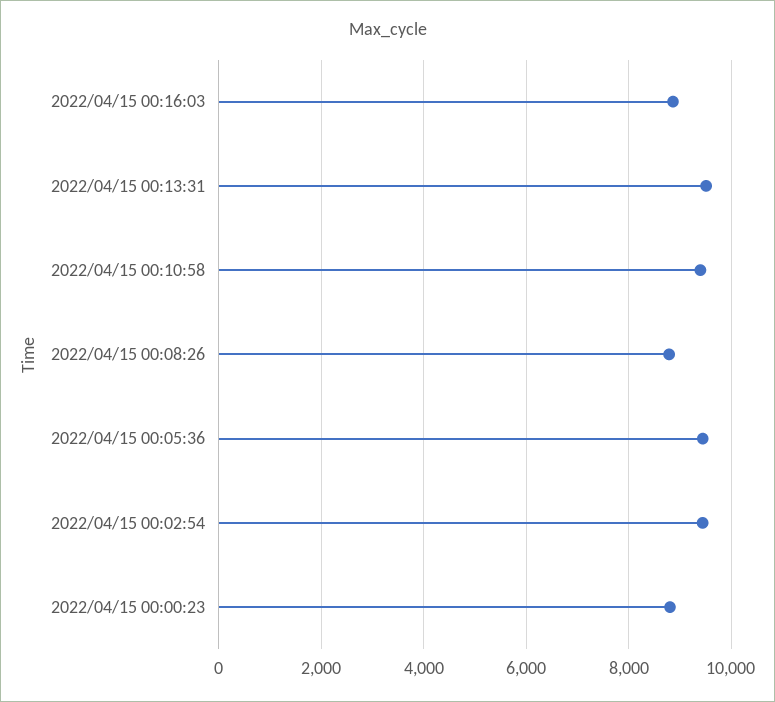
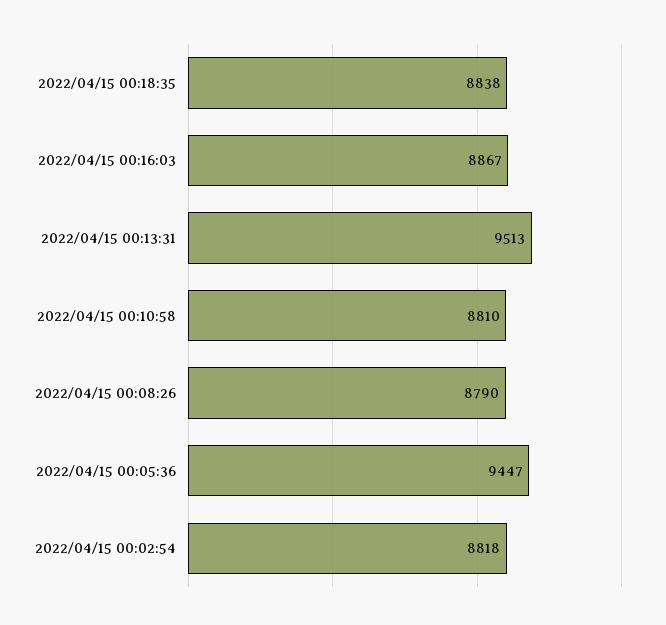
2022/04/15 00:10:58: 9400 -> 8810
2022/04/15 00:02:54: 9400 -> 8818
2022/04/15 00:00:23: 8800 -> none
2022/04/15 00:18:35: none -> 8838

